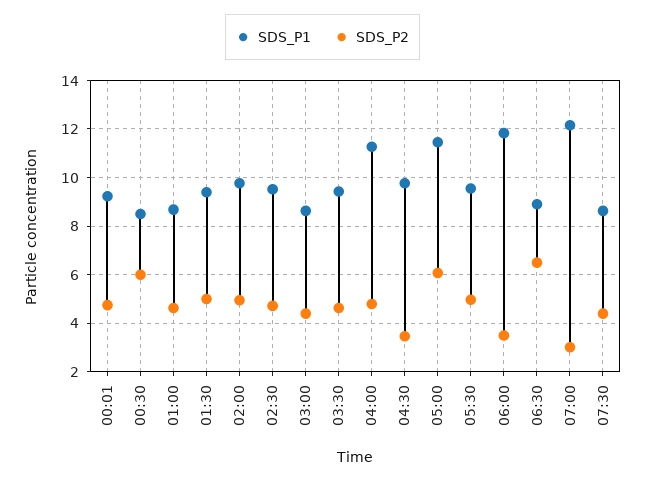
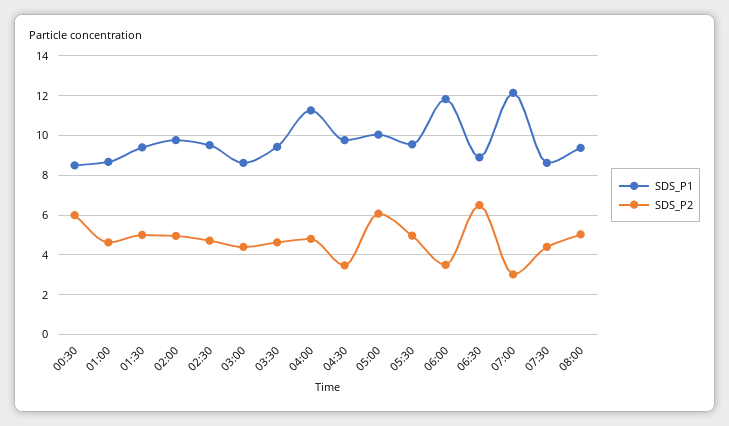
SDS_P1, 00:01: 9.25 -> none
SDS_P2, 00:01: 4.75 -> none
SDS_P1, 05:00: 11.5 -> 10
SDS_P1, 08:00: none -> 9.5
SDS_P2, 08:00: none -> 5

